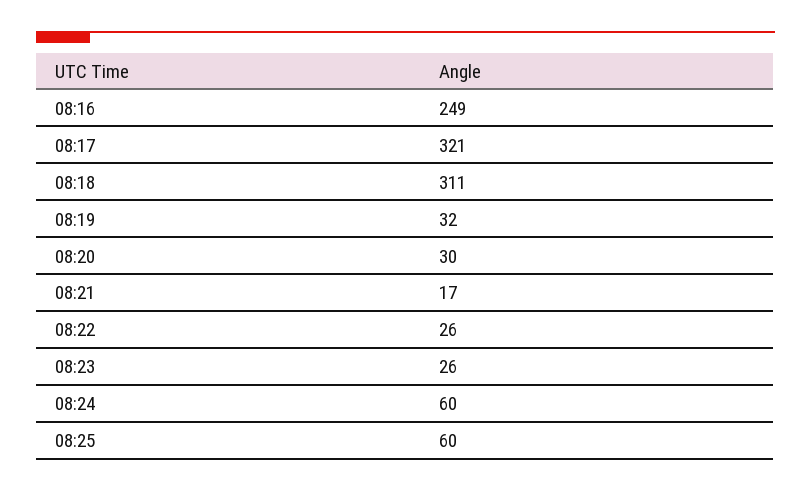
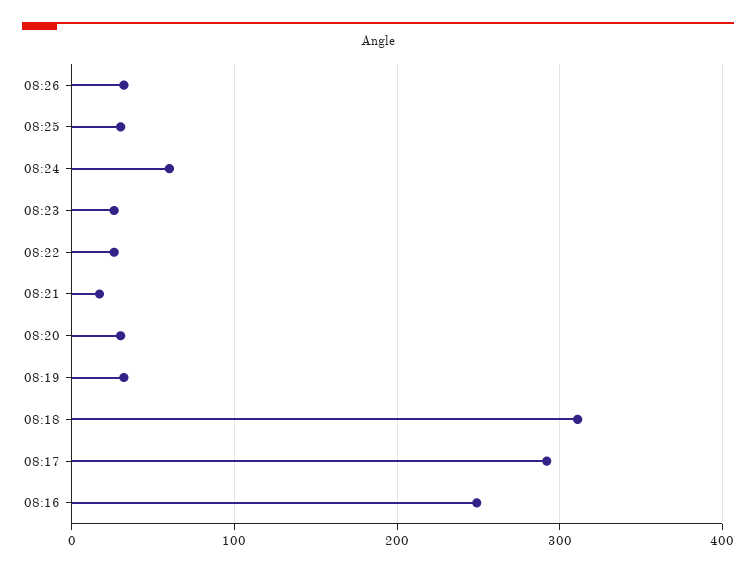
08:17: 321 -> 290
08:25: 60 -> 30
08:26: none -> 30

